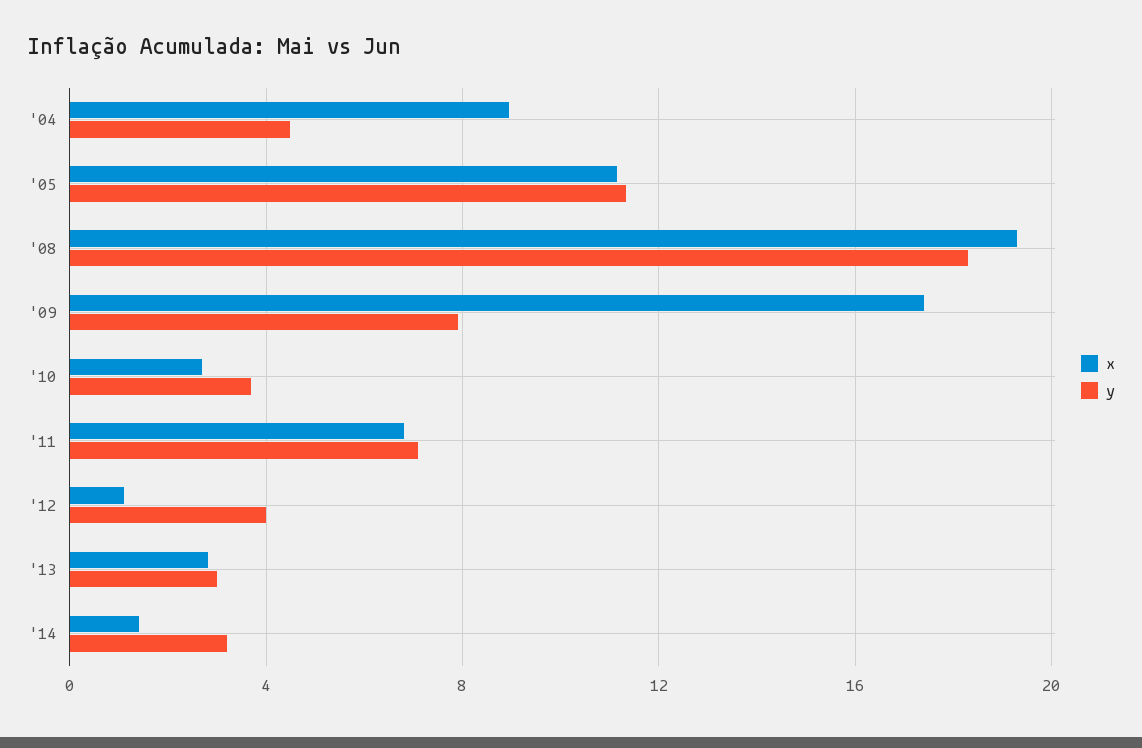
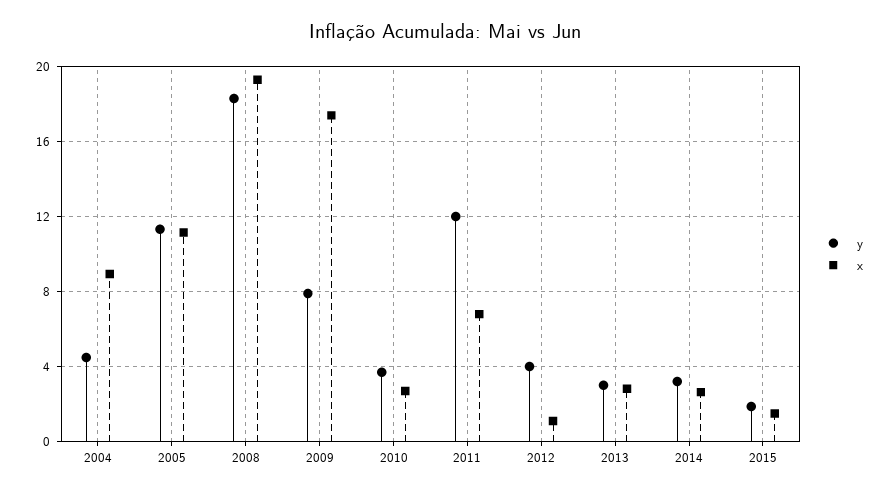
y, '11: 7 -> 12
x, '14: 1.5 -> 2.5
y, 2015: none -> 2
x, 2015: none -> 1.5

